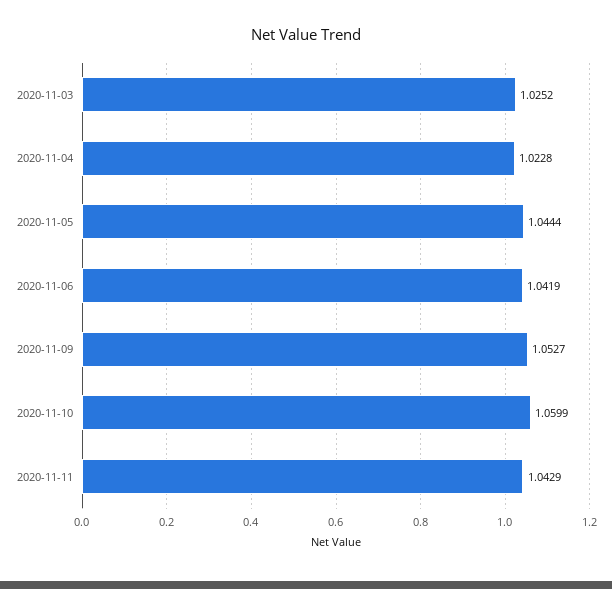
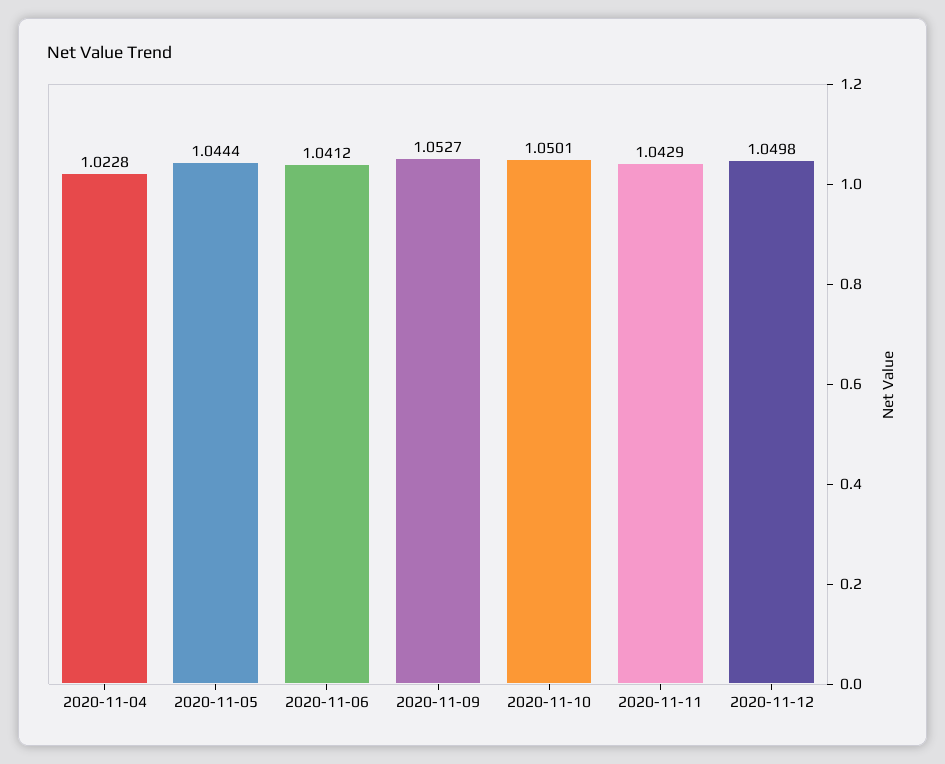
2020-11-03: 1.0252 -> none
2020-11-06: 1.0419 -> 1.0412
2020-11-10: 1.0599 -> 1.0501
2020-11-12: none -> 1.0498

